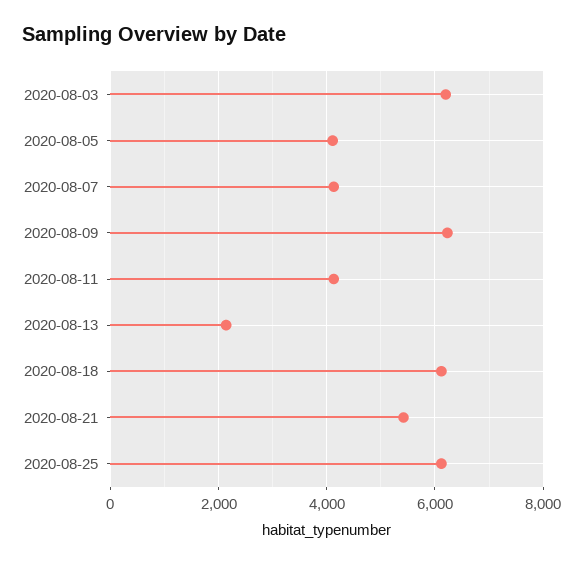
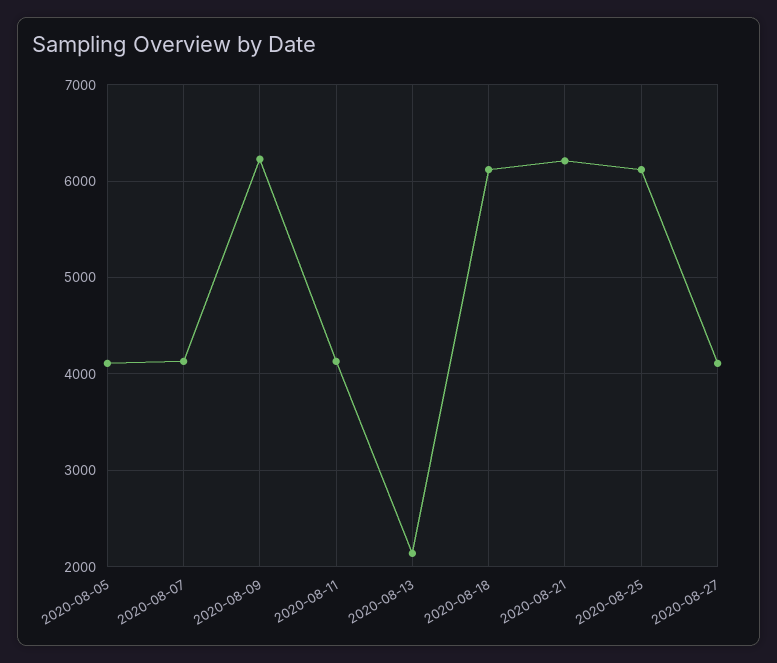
2020-08-03: 6200 -> none
2020-08-21: 5400 -> 6200
2020-08-27: none -> 4100

